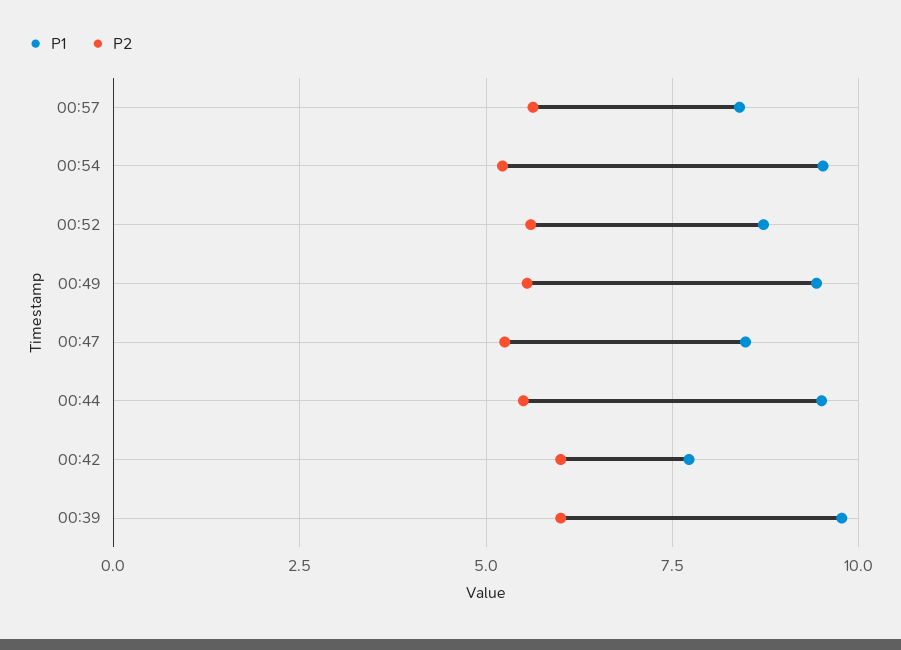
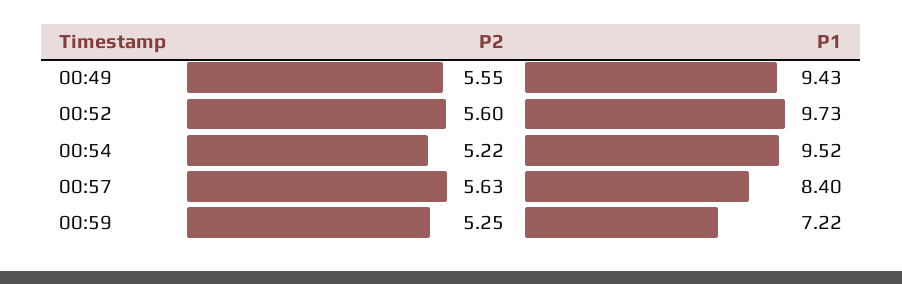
P1, 00:52: 8.75 -> 9.73
P1, 00:47: 8.5 -> none
P2, 00:47: 5.25 -> none
P1, 00:44: 9.5 -> none
P2, 00:44: 5.5 -> none
P1, 00:42: 7.75 -> none
P2, 00:42: 6 -> none
P1, 00:39: 9.75 -> none
P2, 00:39: 6 -> none
P2, 00:59: none -> 5.25
P1, 00:59: none -> 7.22

